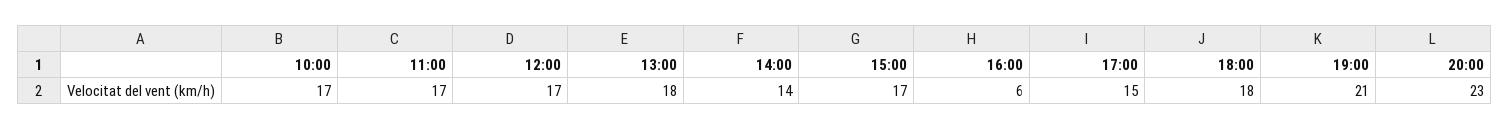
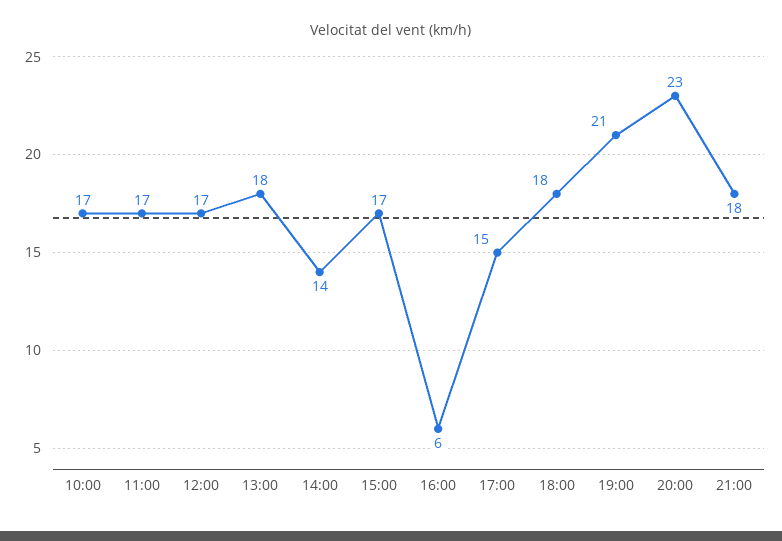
21:00: none -> 18

